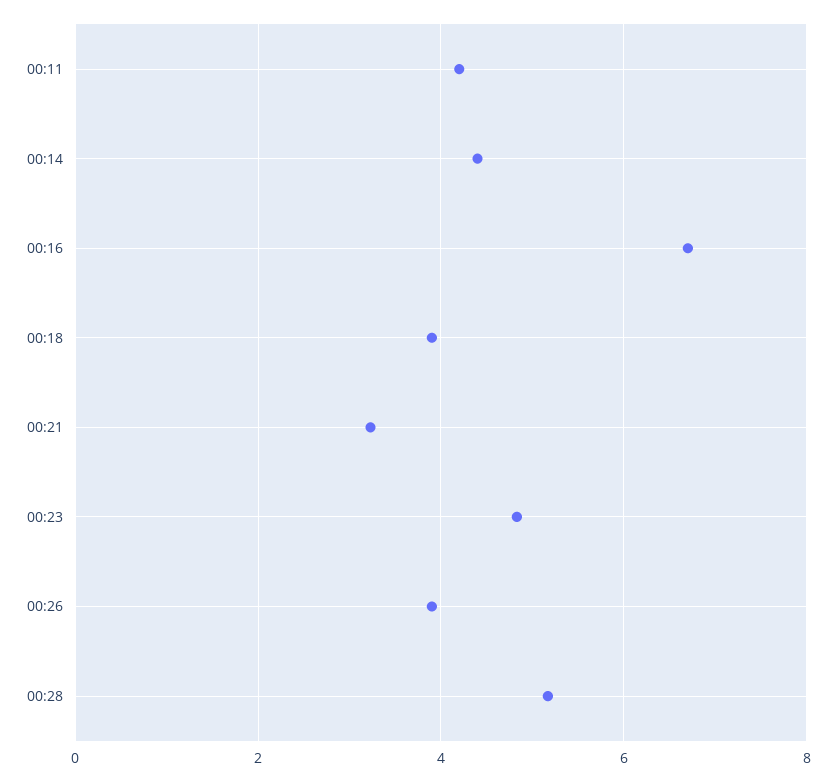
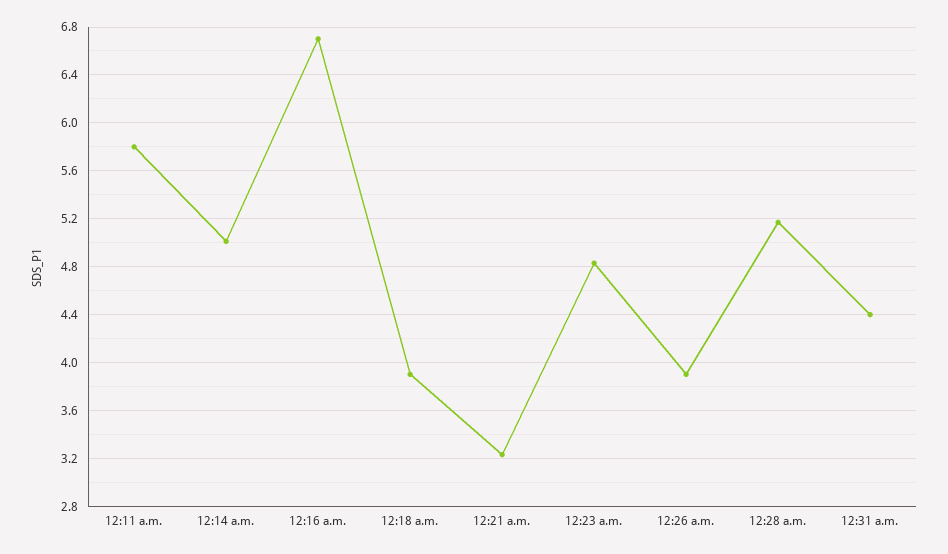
00:11: 4.2 -> 5.8
00:14: 4.4 -> 5
12:31 a.m.: none -> 4.4

